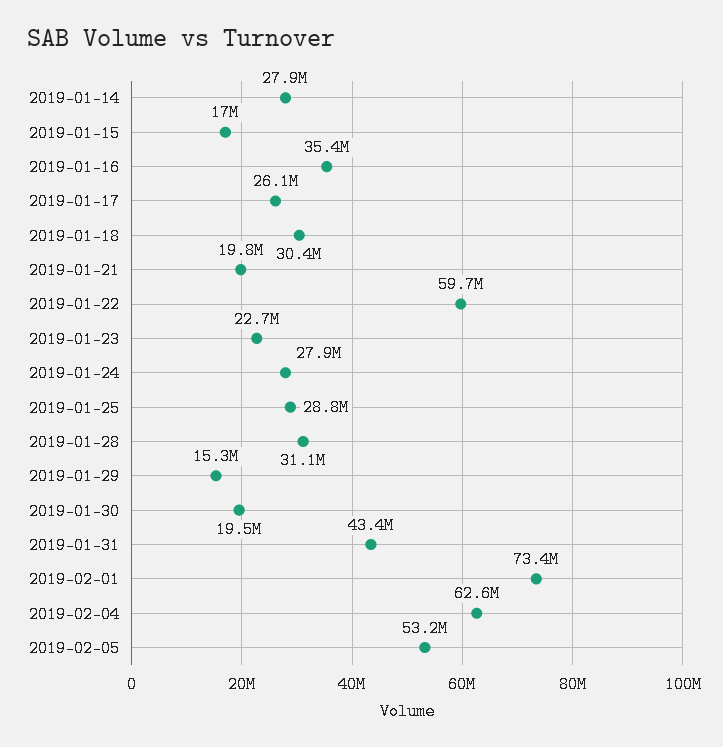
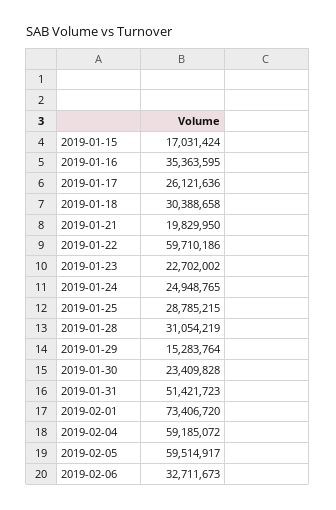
2019-01-14: 27900000 -> none
2019-01-24: 27900000 -> 24948765
2019-01-30: 19500000 -> 23409828
2019-01-31: 43400000 -> 51421723
2019-02-04: 62600000 -> 59185072
2019-02-05: 53200000 -> 59514917
2019-02-06: none -> 32711673

